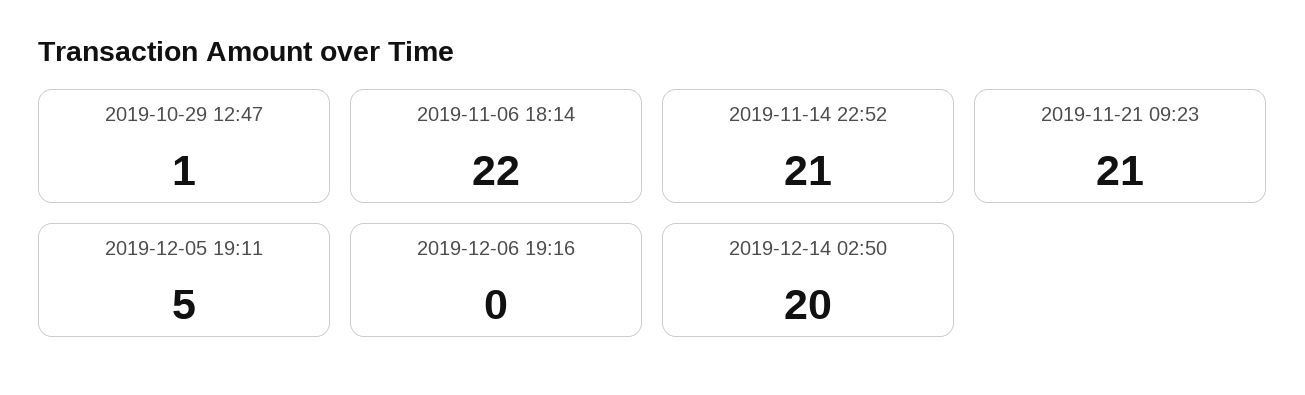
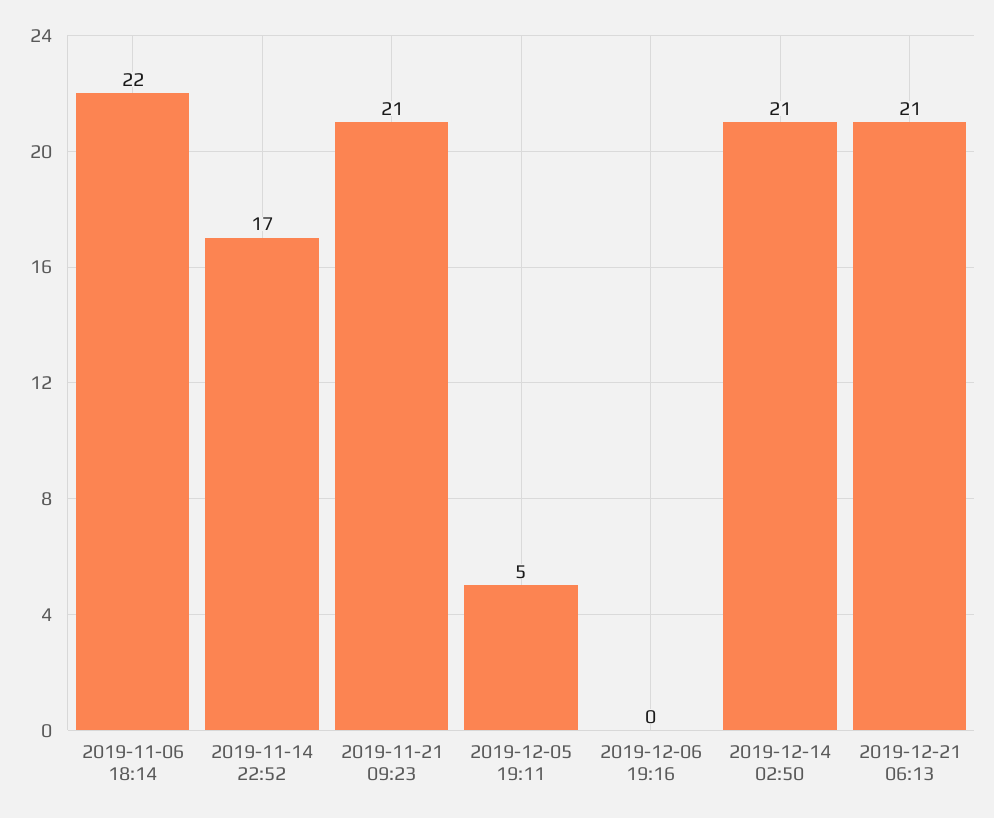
2019-10-29 12:47: 1 -> none
2019-11-14 22:52: 21 -> 17
2019-12-14 02:50: 20 -> 21
2019-12-21 06:13: none -> 21

